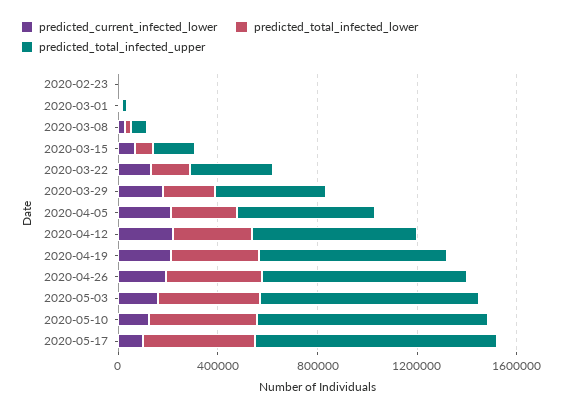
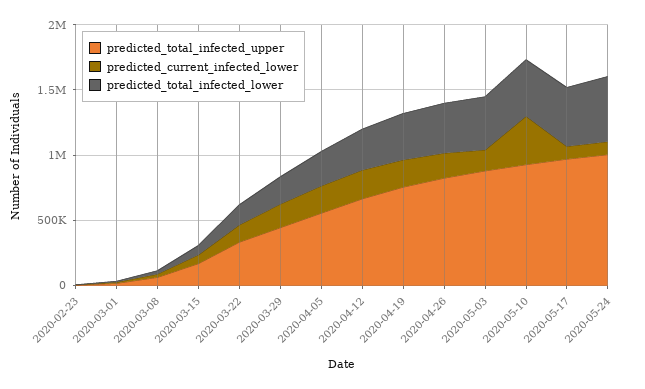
predicted_current_infected_lower, 2020-05-10: 100000 -> 400000
predicted_total_infected_upper, 2020-05-24: none -> 1000000
predicted_current_infected_lower, 2020-05-24: none -> 100000
predicted_total_infected_lower, 2020-05-24: none -> 500000

